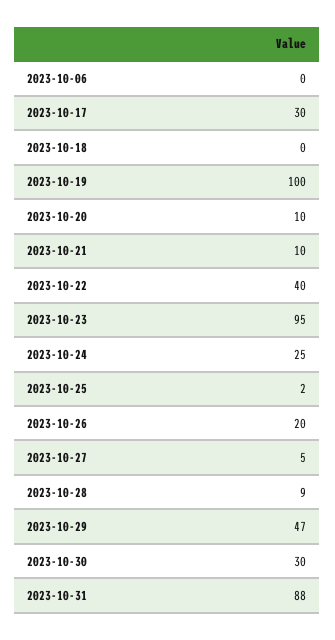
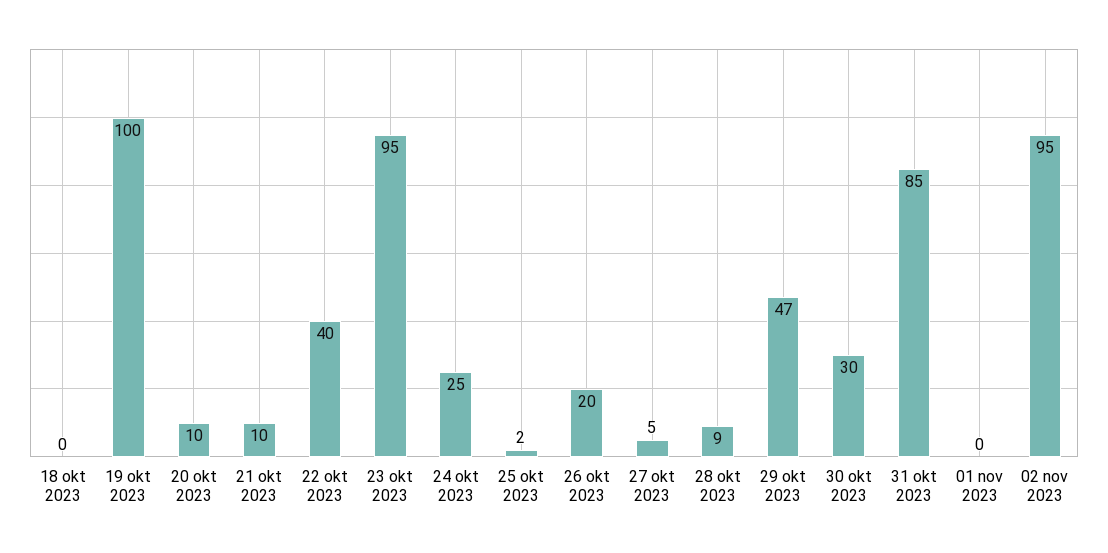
2023-10-06: 0 -> none
2023-10-17: 30 -> none
2023-10-31: 88 -> 85
01 nov 2023: none -> 0
02 nov 2023: none -> 95

